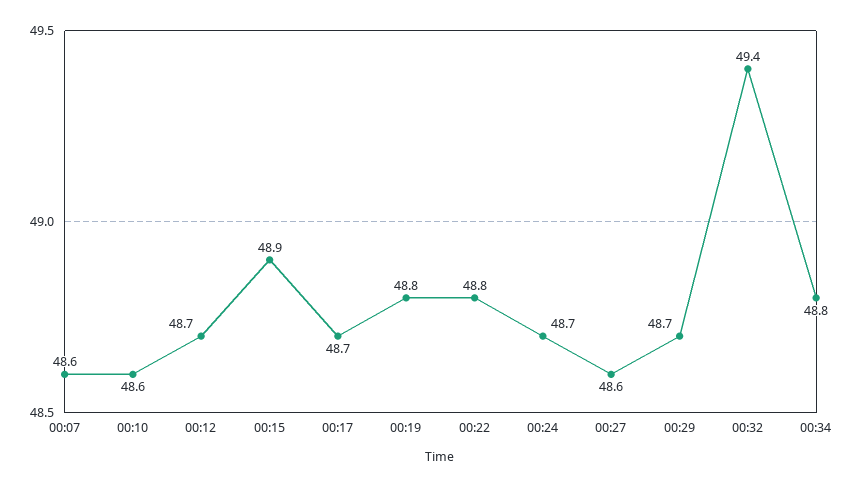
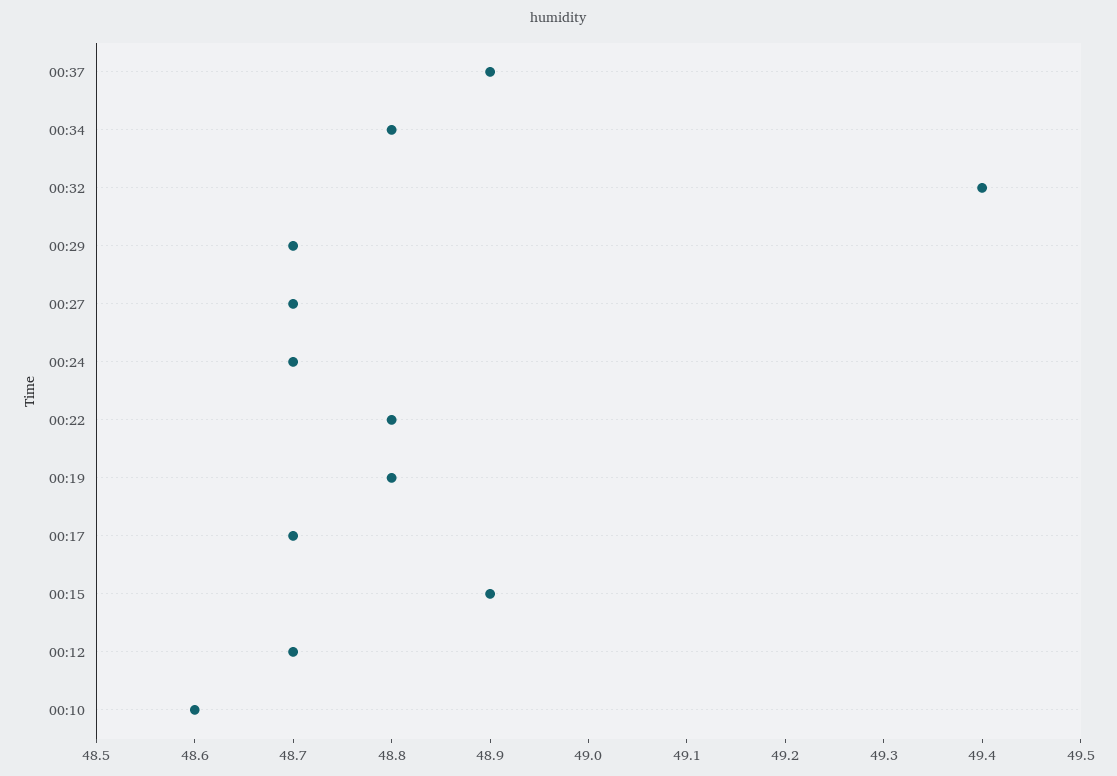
00:07: 48.6 -> none
00:27: 48.6 -> 48.7
00:37: none -> 48.9

